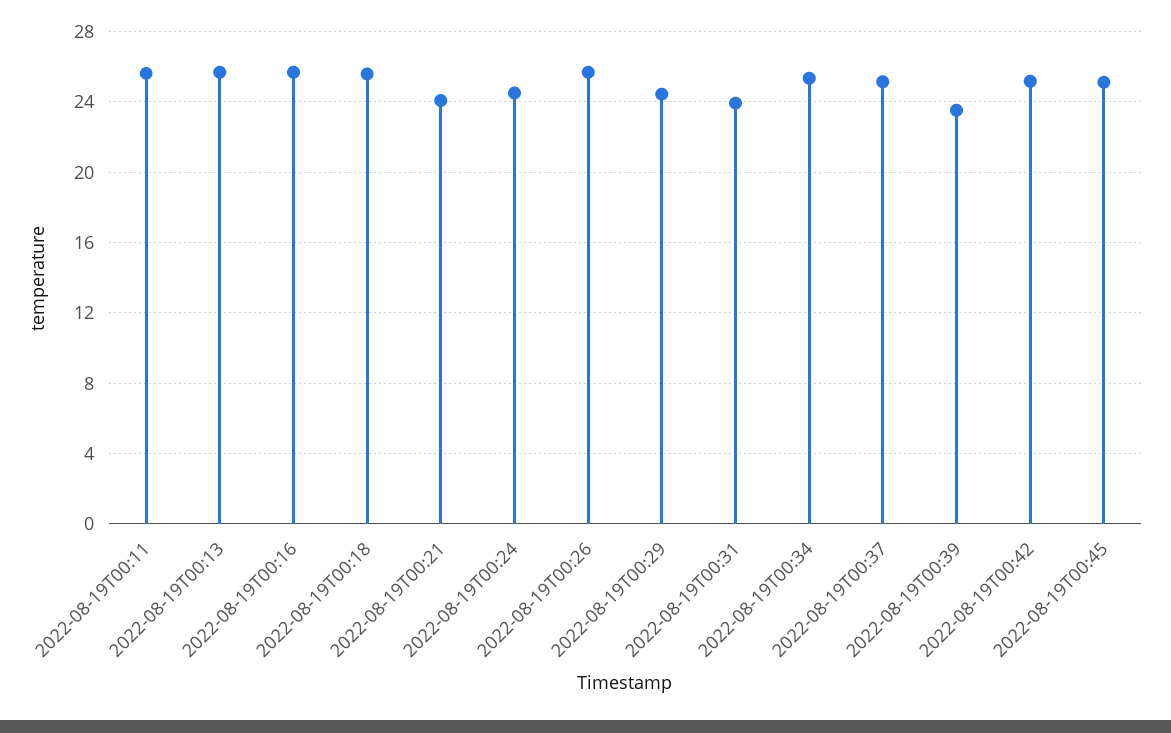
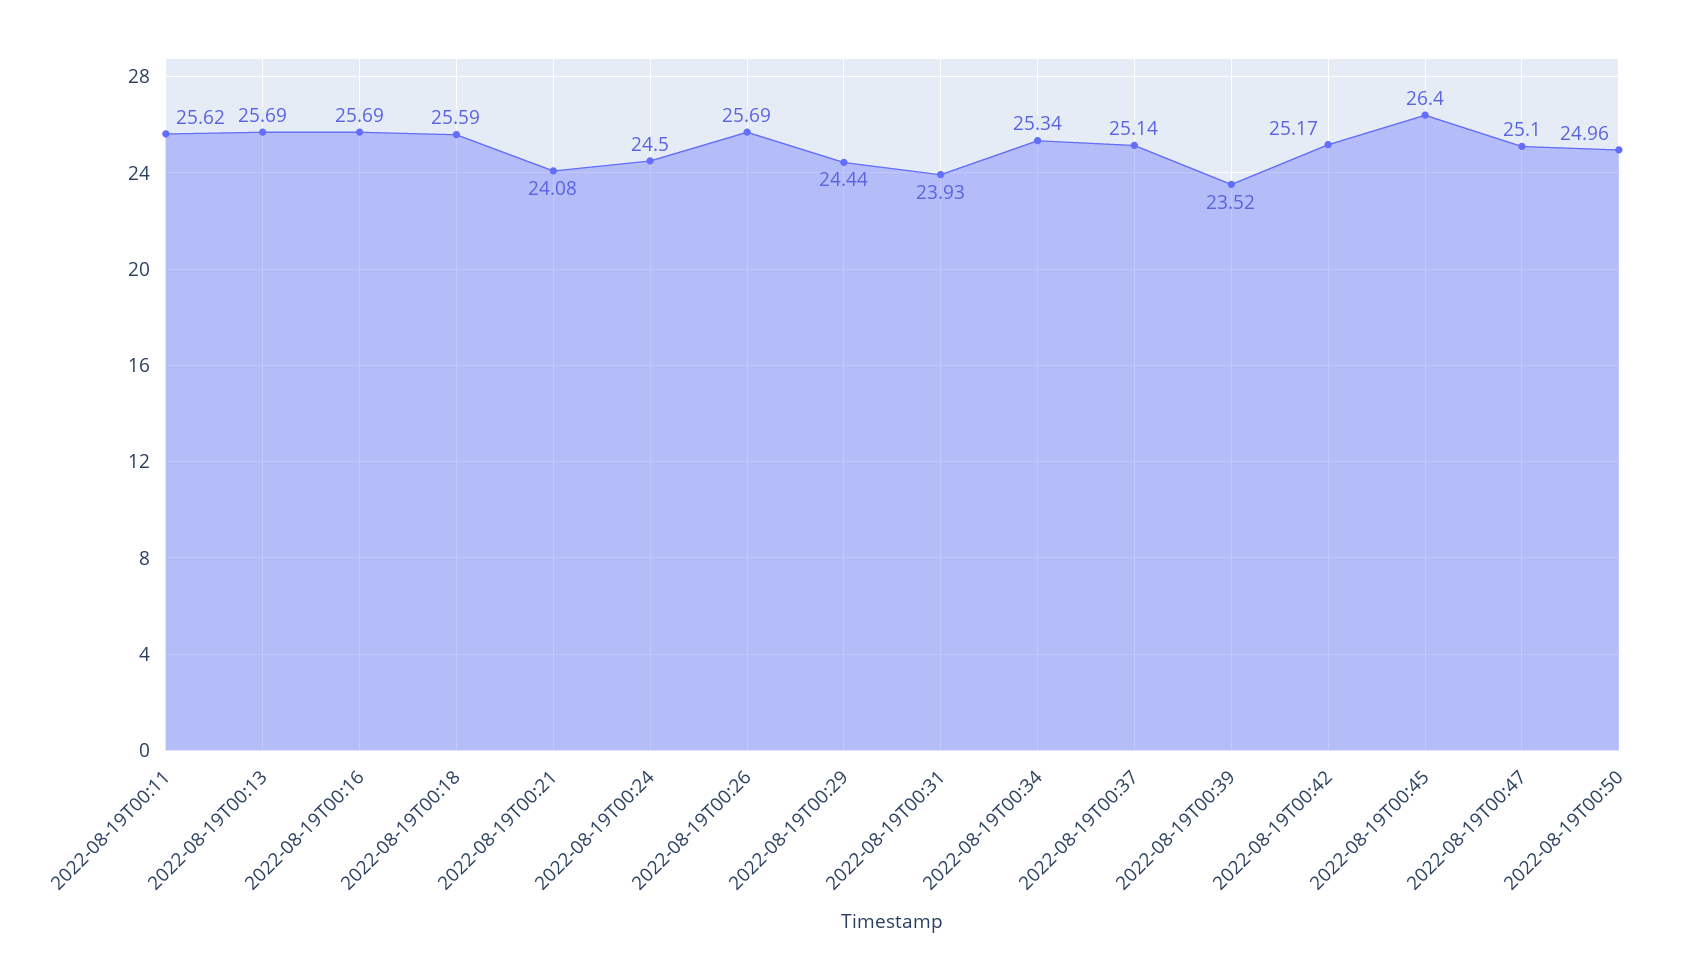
2022-08-19T00:45: 25 -> 26.4
2022-08-19T00:47: none -> 25.1
2022-08-19T00:50: none -> 24.96

